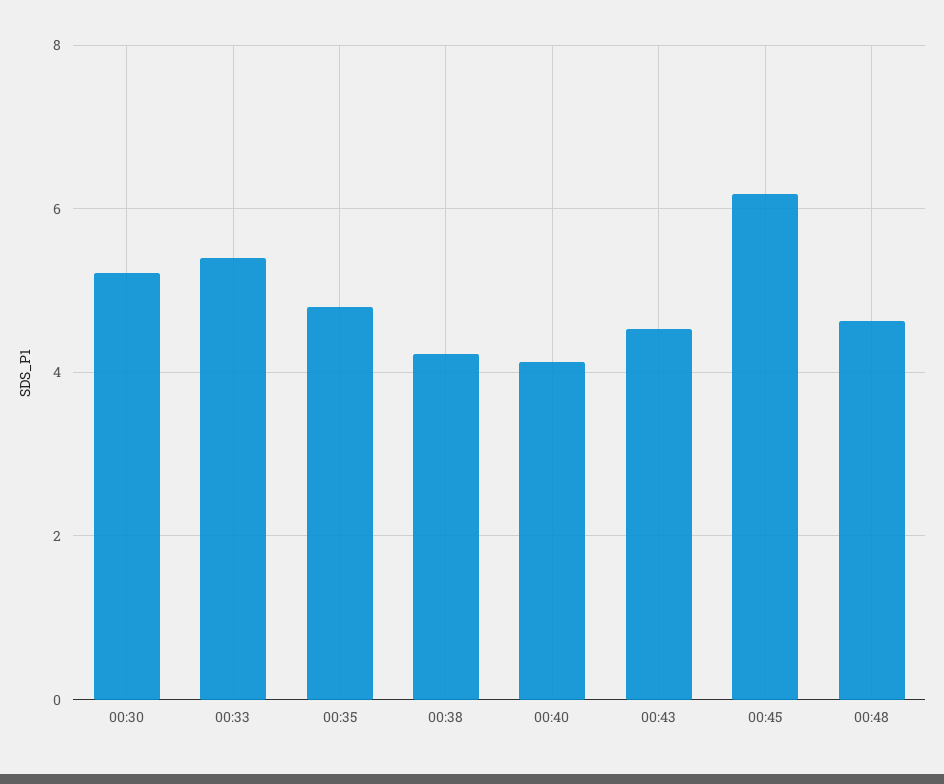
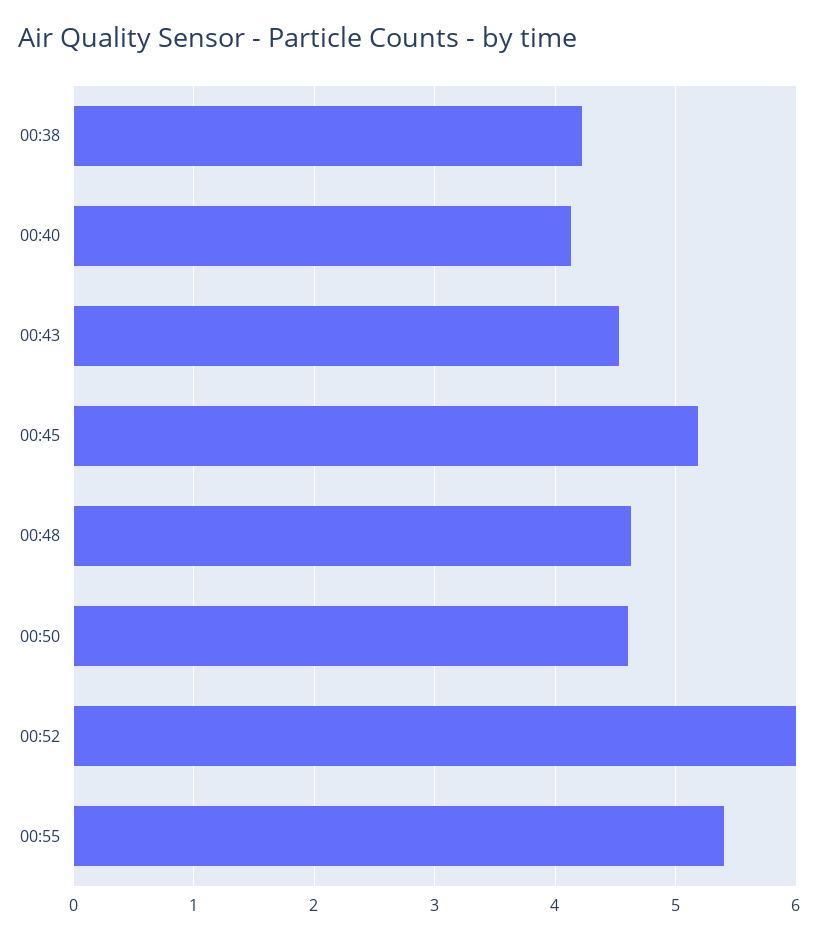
00:30: 5.2 -> none
00:33: 5.4 -> none
00:35: 4.8 -> none
00:45: 6.2 -> 5.2
00:50: none -> 4.6
00:52: none -> 6
00:55: none -> 5.4

